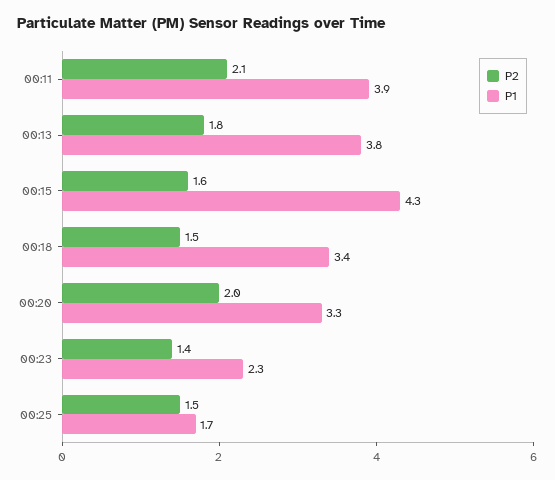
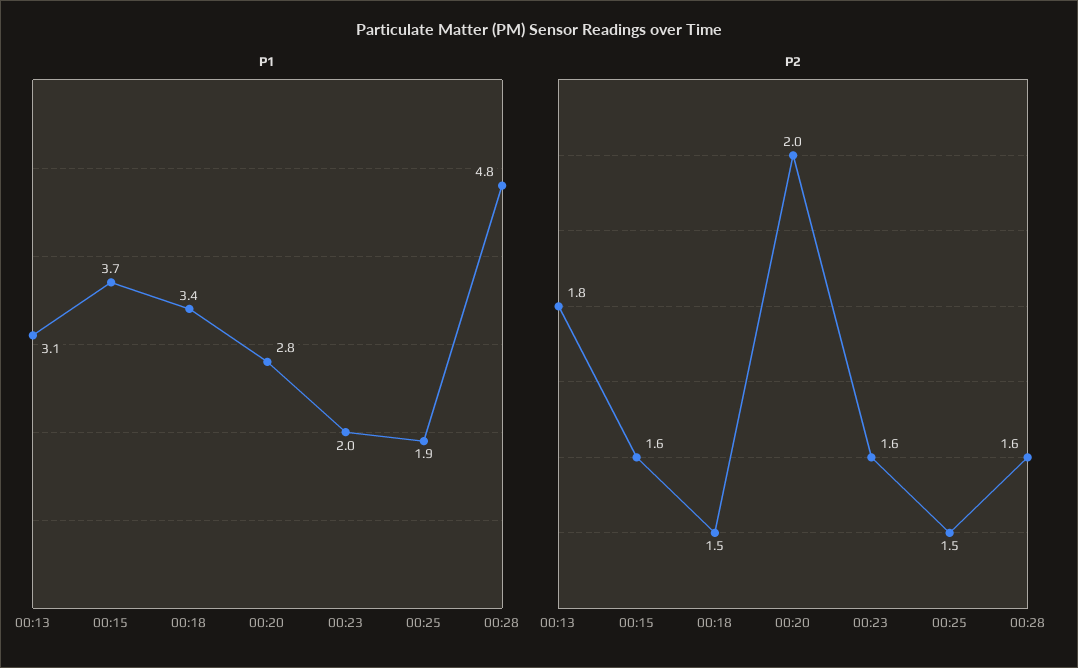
P2, 00:11: 2.1 -> none
P1, 00:11: 3.9 -> none
P1, 00:13: 3.8 -> 3.1
P1, 00:15: 4.3 -> 3.7
P1, 00:20: 3.3 -> 2.8
P2, 00:23: 1.4 -> 1.6
P1, 00:23: 2.3 -> 2
P1, 00:25: 1.7 -> 1.9
P1, 00:28: none -> 4.8
P2, 00:28: none -> 1.6

